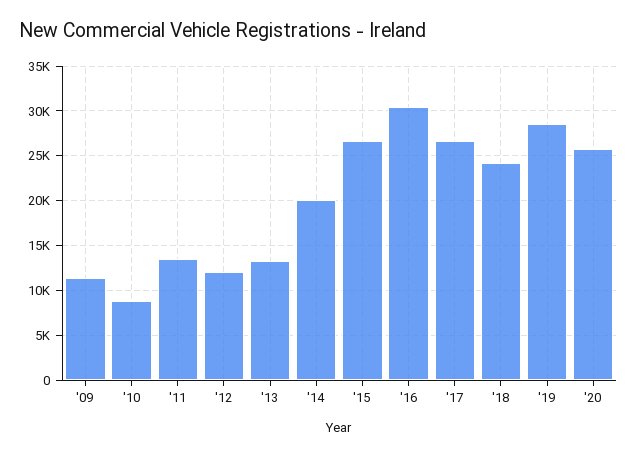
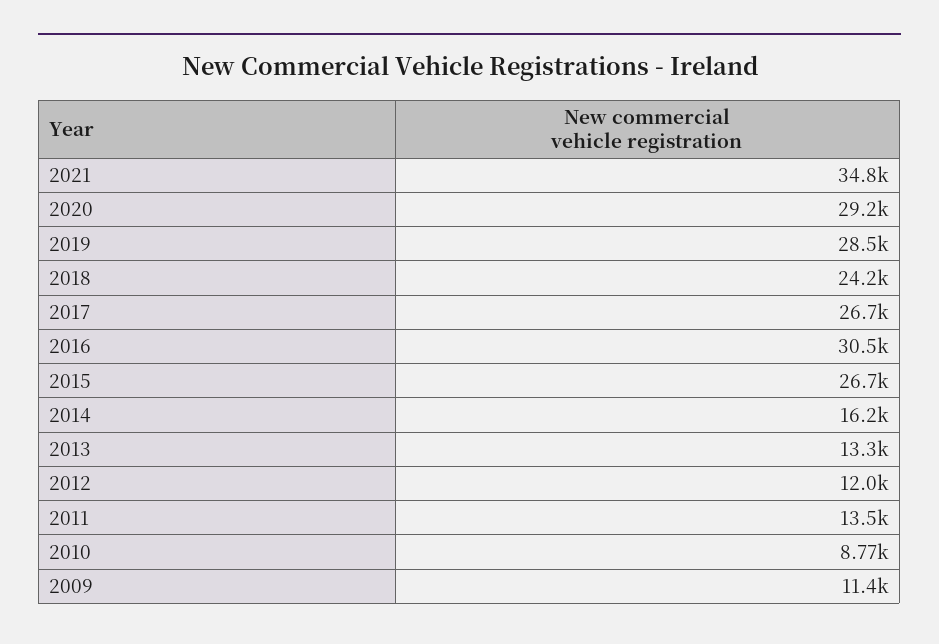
'14: 20000 -> 16200
'20: 26000 -> 29200
2021: none -> 34800

